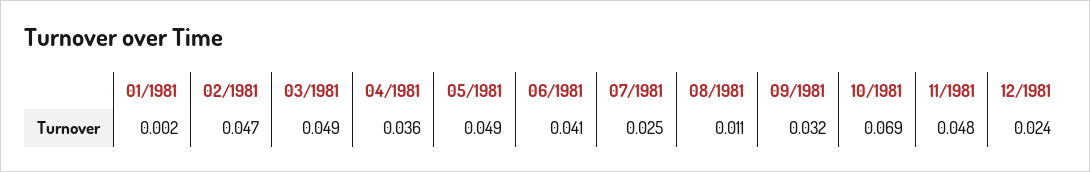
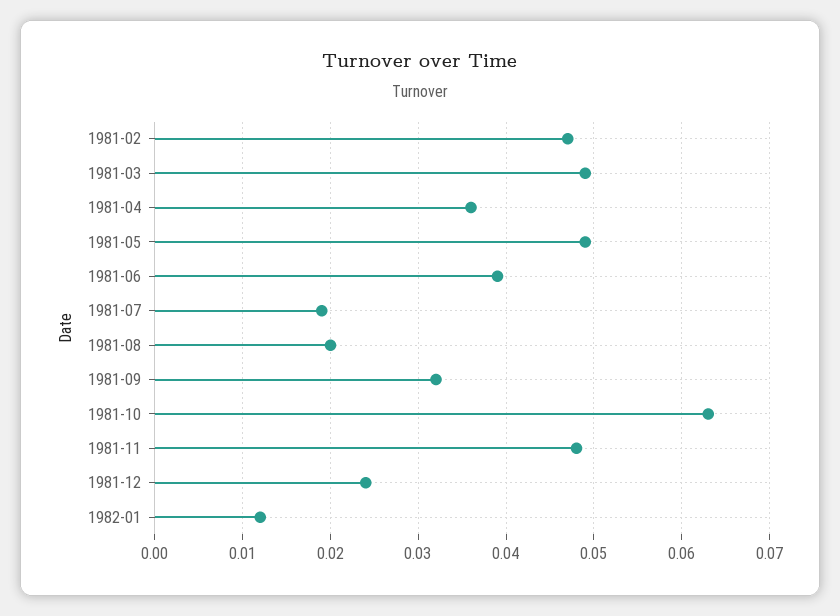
01/1981: 0.002 -> none
06/1981: 0.041 -> 0.039
07/1981: 0.025 -> 0.019
08/1981: 0.011 -> 0.02
10/1981: 0.069 -> 0.063
1982-01: none -> 0.012

